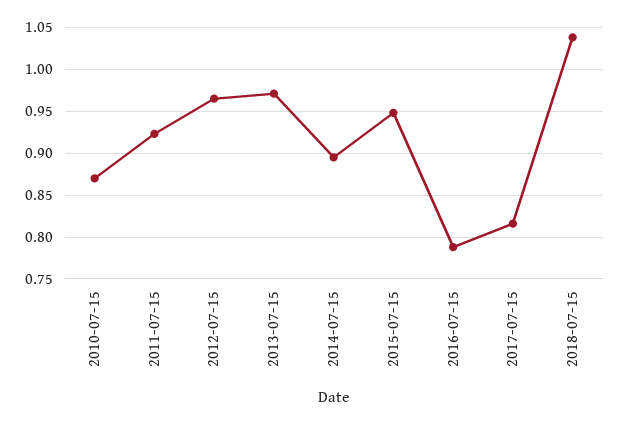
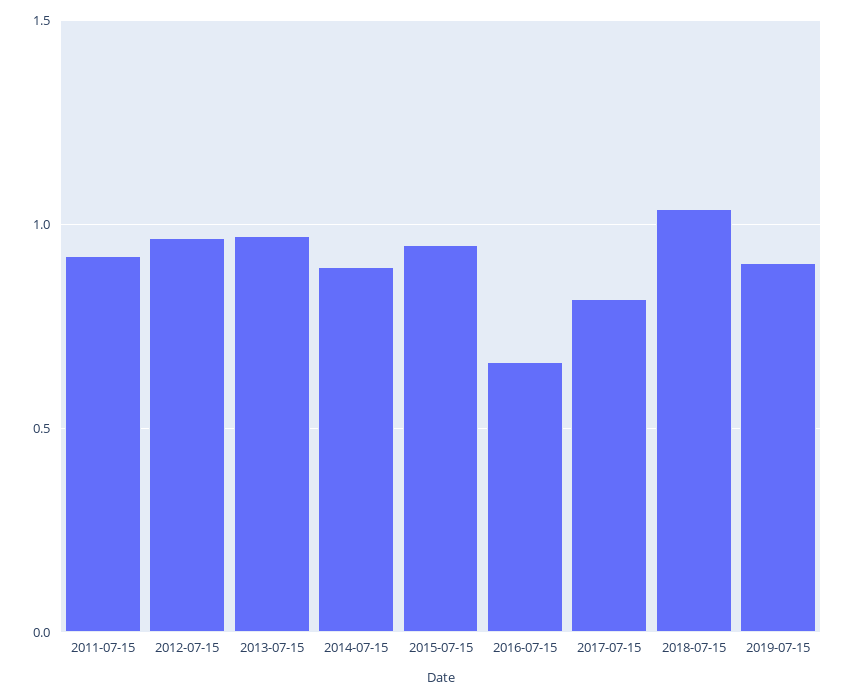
2010-07-15: 0.87 -> none
2016-07-15: 0.79 -> 0.65
2019-07-15: none -> 0.9

